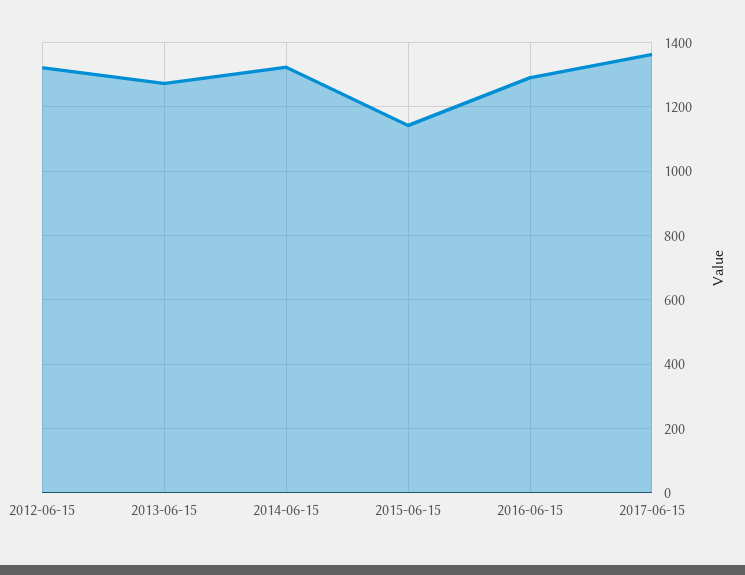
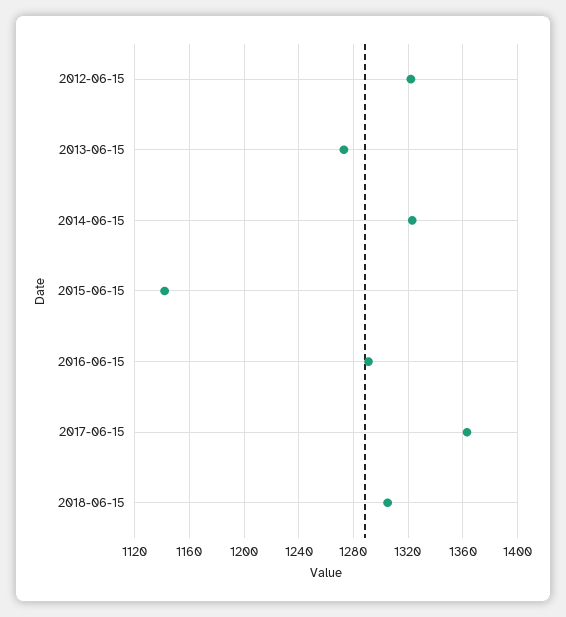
2018-06-15: none -> 1305

